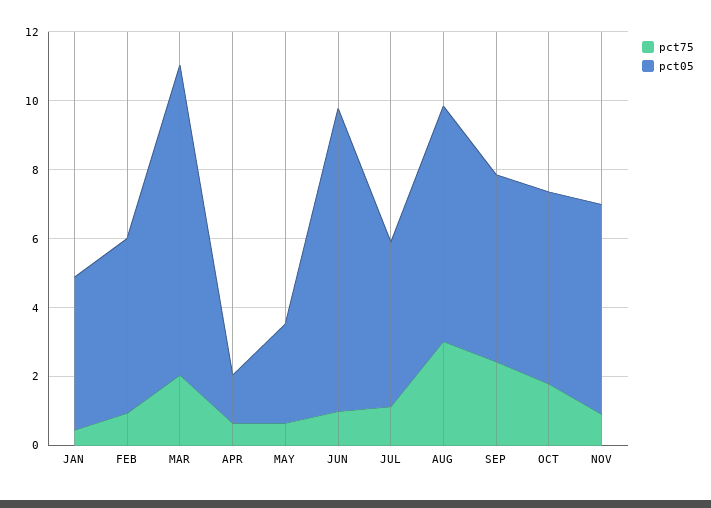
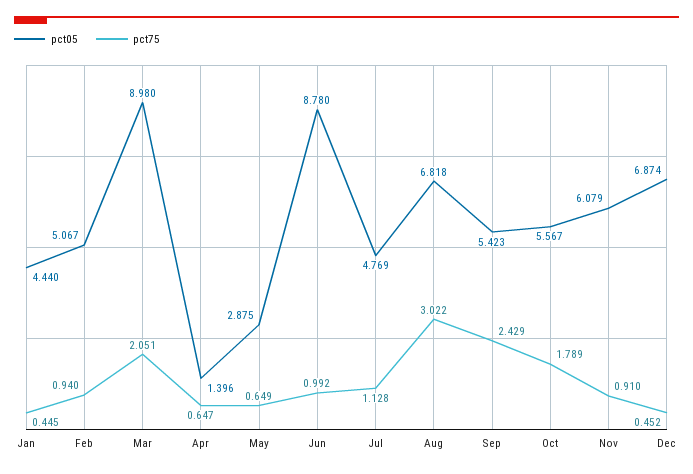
pct05, Dec: none -> 6.874
pct75, Dec: none -> 0.452

